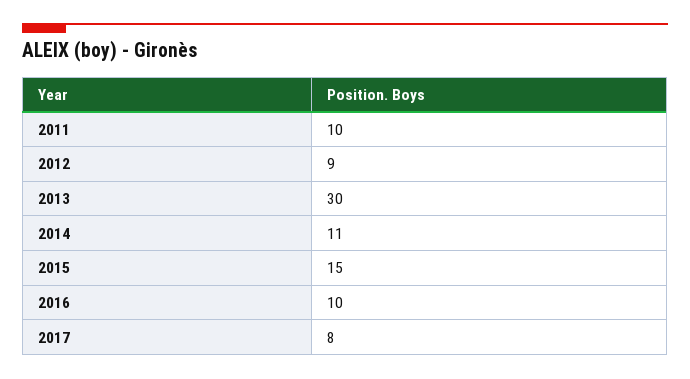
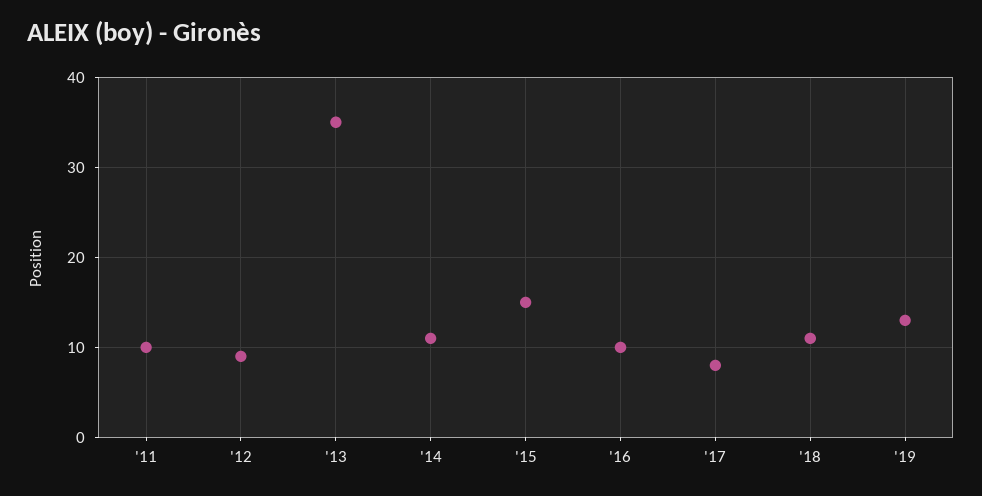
2013: 30 -> 35
'18: none -> 11
'19: none -> 13

